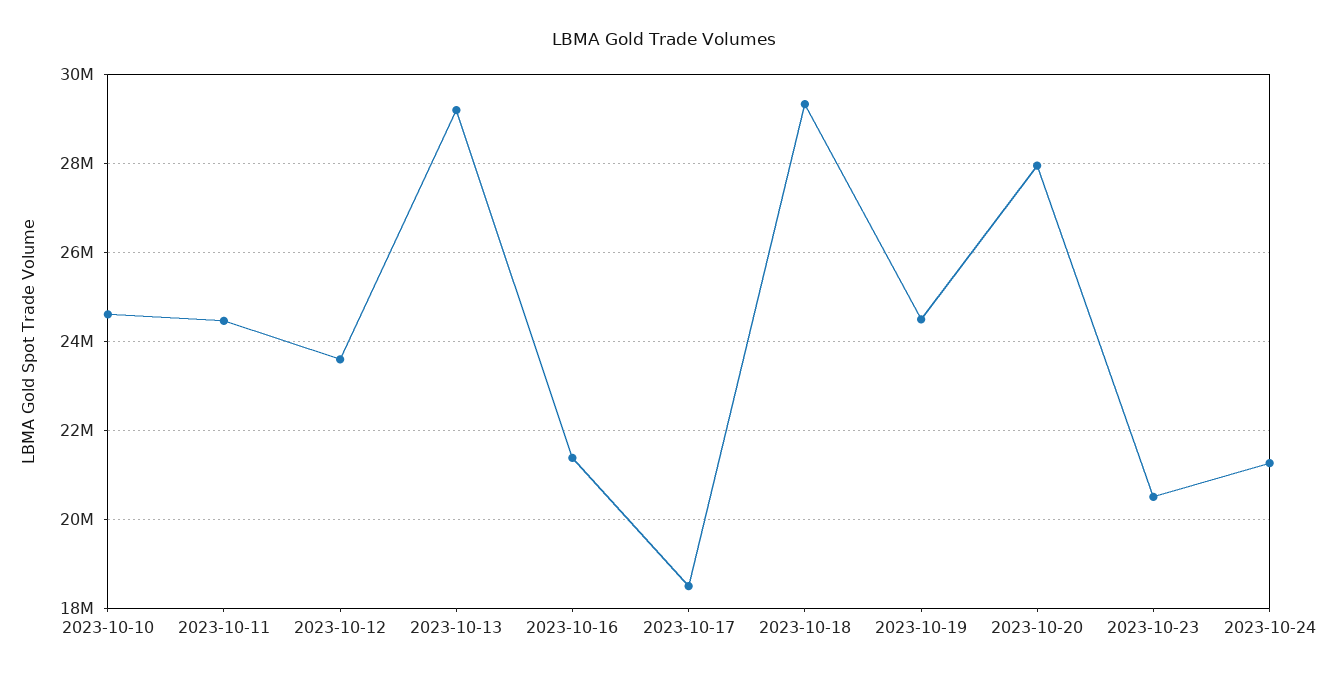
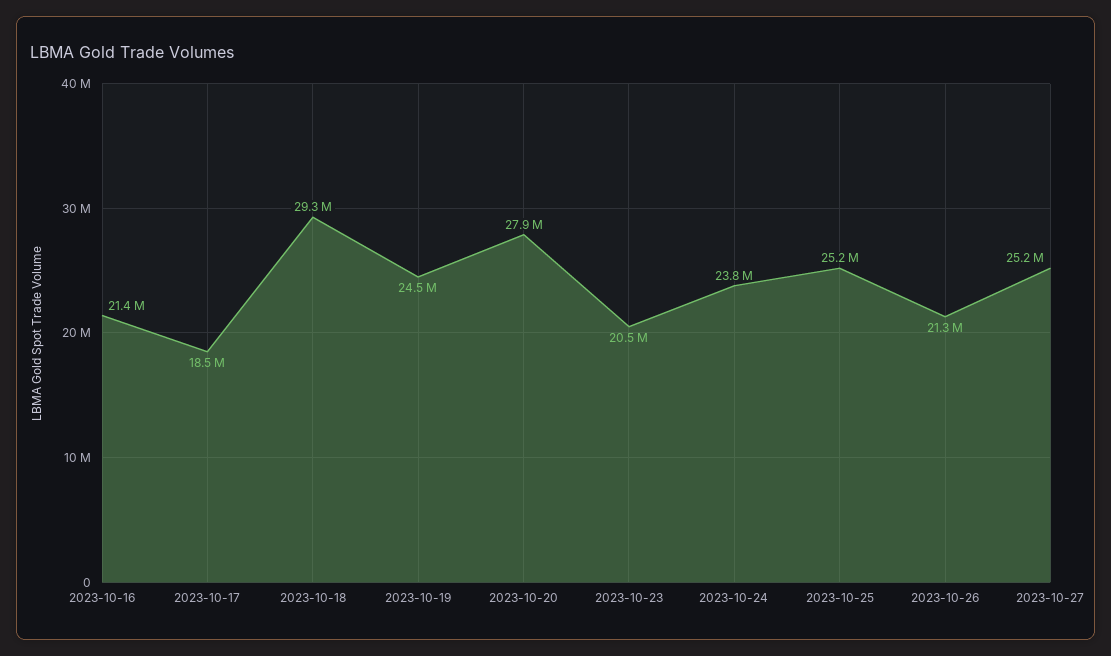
2023-10-10: 24600000 -> none
2023-10-11: 24400000 -> none
2023-10-12: 23600000 -> none
2023-10-13: 29200000 -> none
2023-10-24: 21200000 -> 23800000
2023-10-25: none -> 25200000
2023-10-26: none -> 21300000
2023-10-27: none -> 25200000

